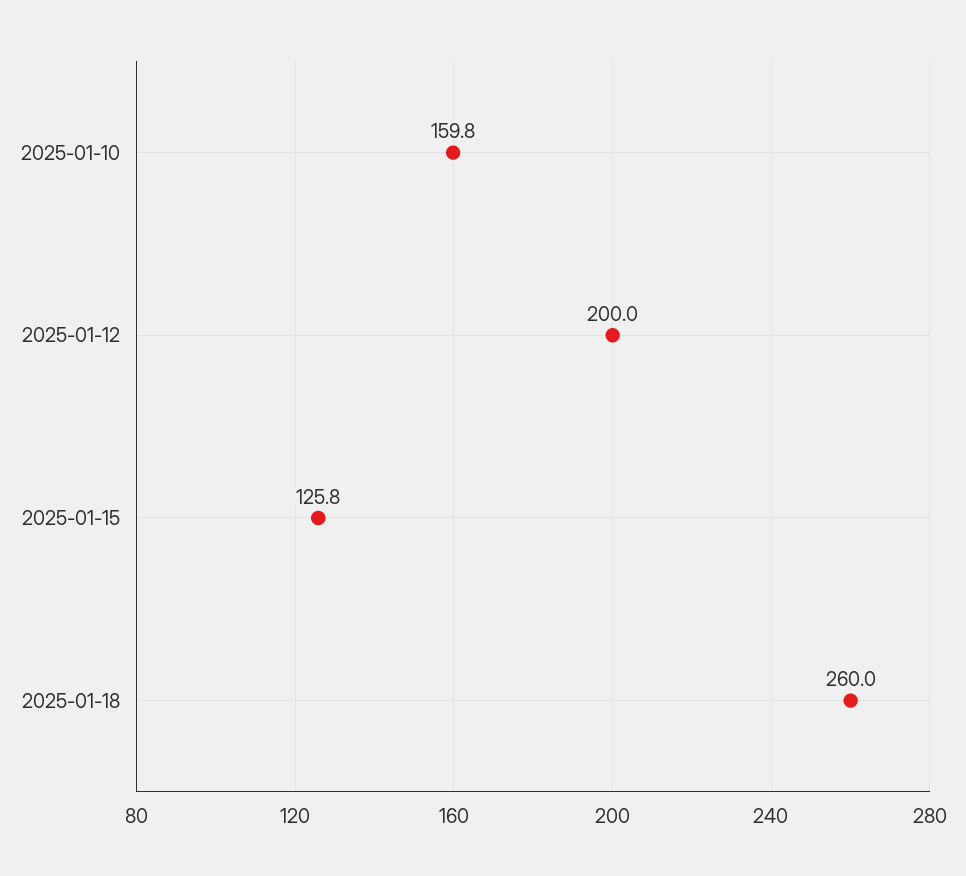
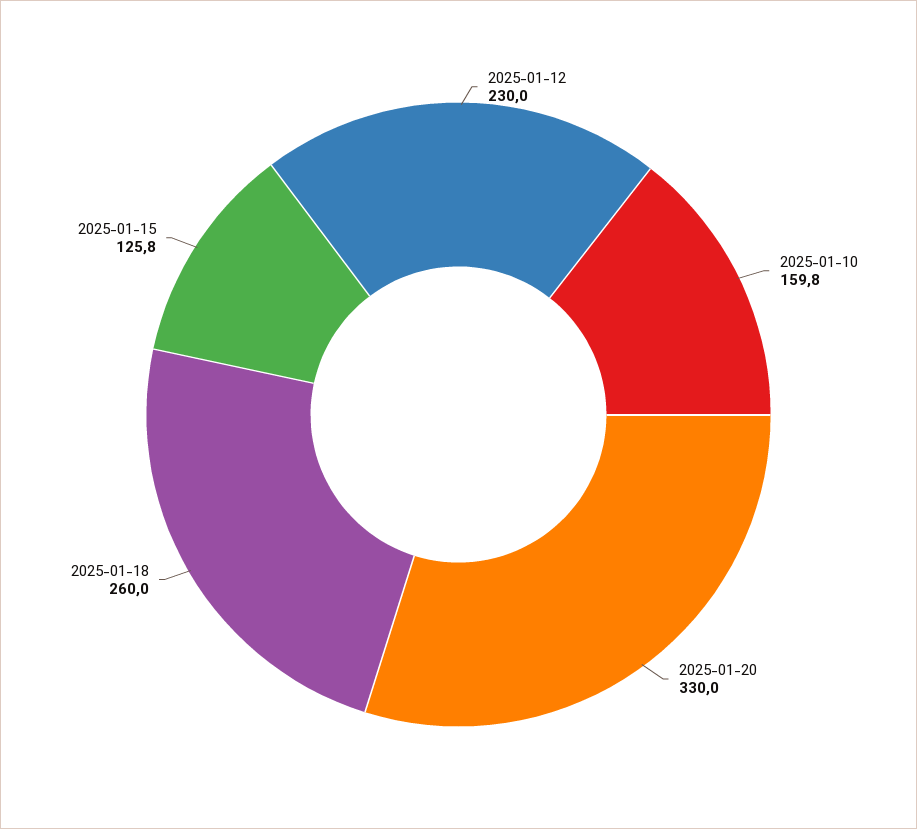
2025-01-12: 200 -> 230
2025-01-20: none -> 330

